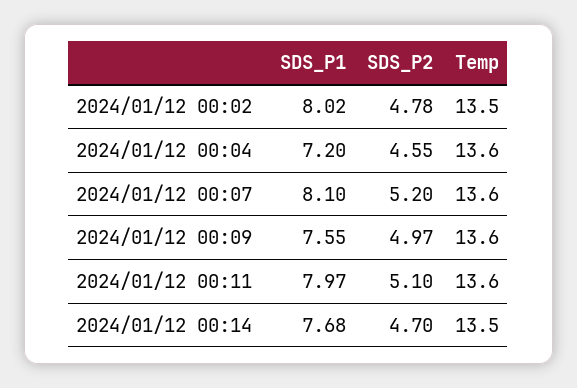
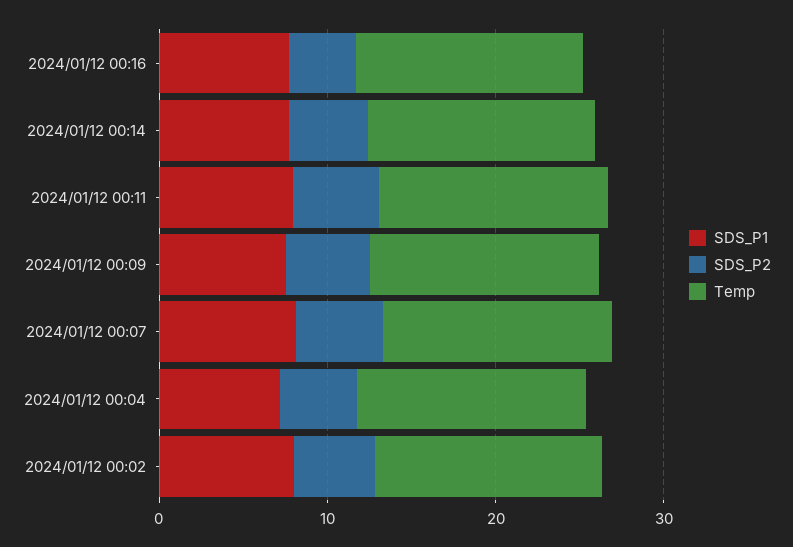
SDS_P1, 2024/01/12 00:16: none -> 8
SDS_P2, 2024/01/12 00:16: none -> 4
Temp, 2024/01/12 00:16: none -> 14

